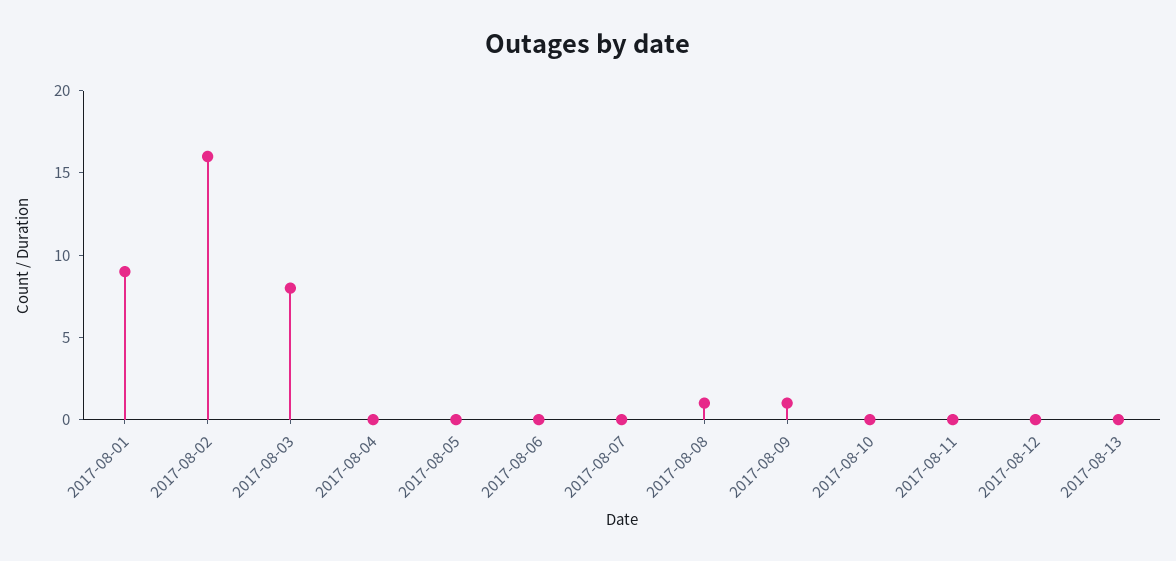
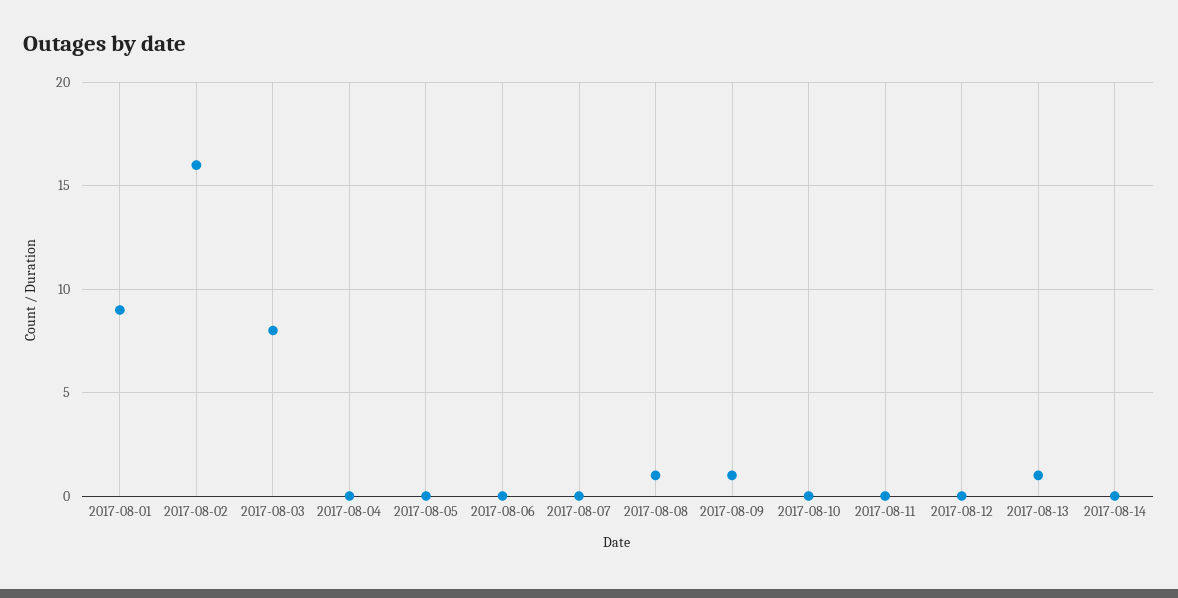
2017-08-13: 0 -> 1
2017-08-14: none -> 0

